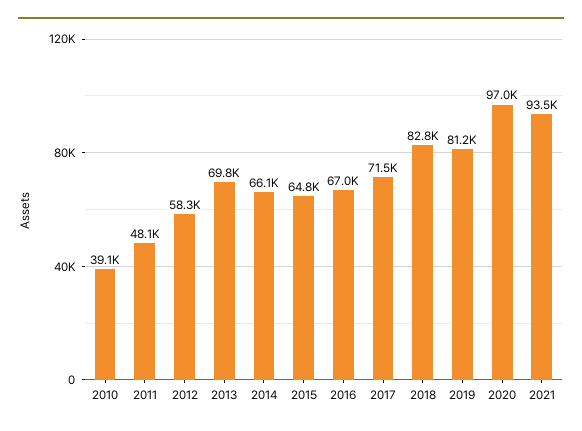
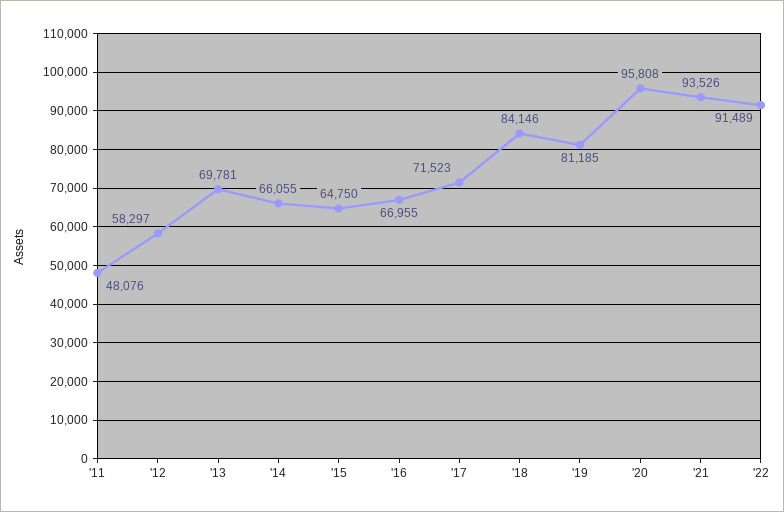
2010: 39100 -> none
2018: 82800 -> 84146
2020: 97000 -> 95808
'22: none -> 91489

